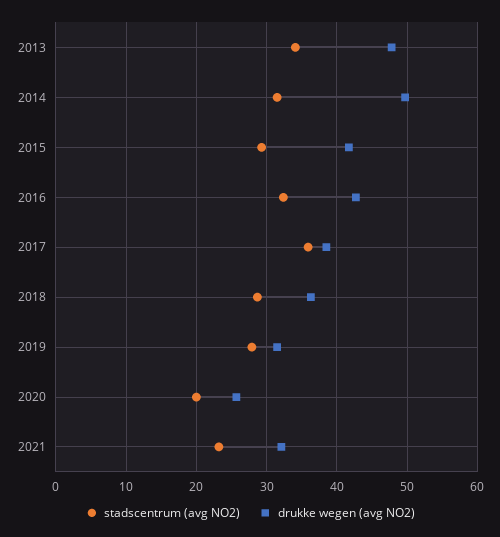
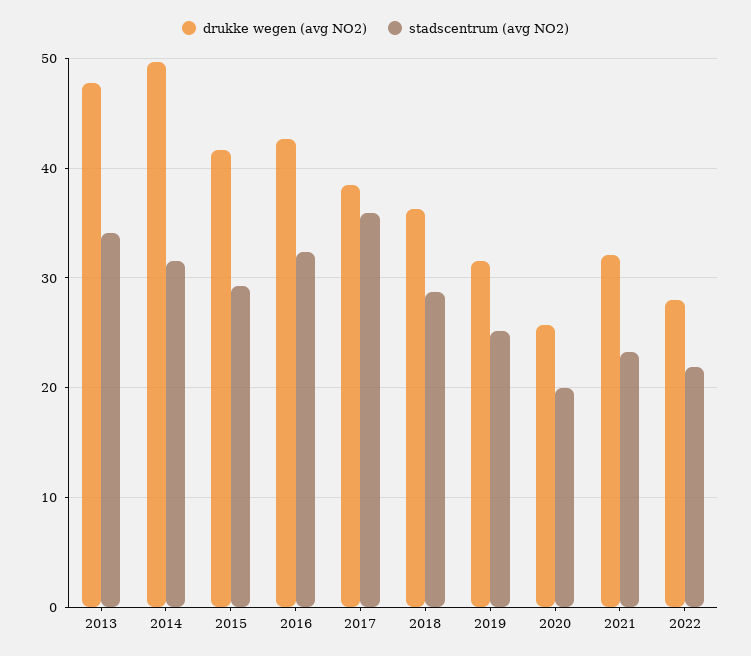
stadscentrum (avg NO2), 2019: 28 -> 25
drukke wegen (avg NO2), 2022: none -> 28
stadscentrum (avg NO2), 2022: none -> 22

